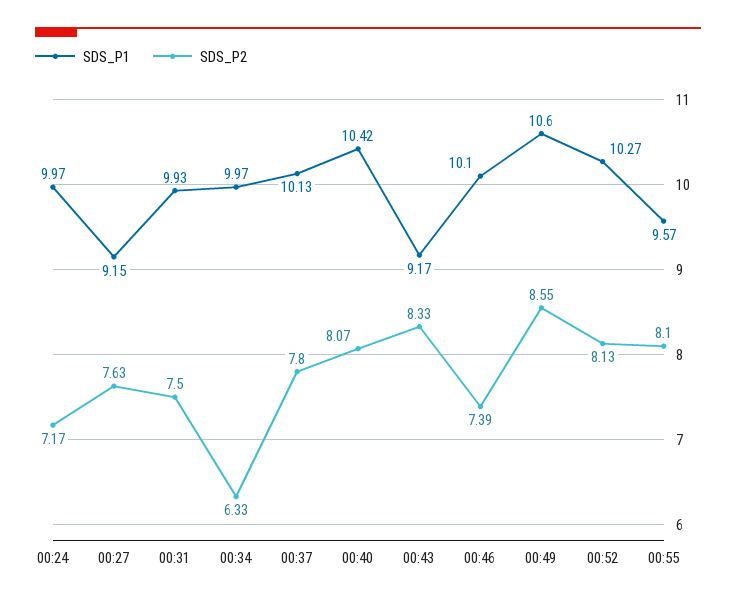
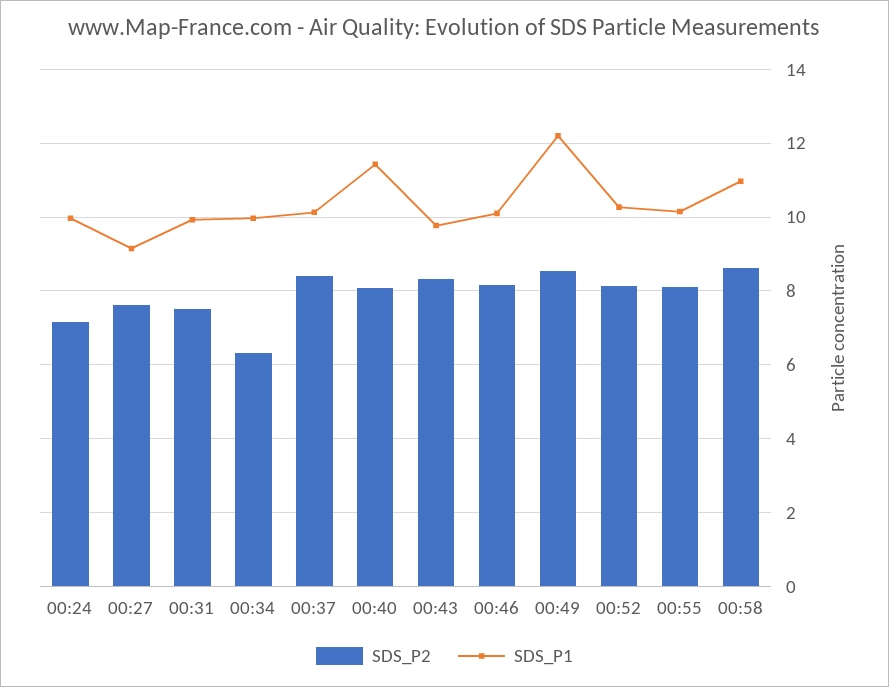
SDS_P2, 00:37: 7.8 -> 8.4
SDS_P1, 00:40: 10.42 -> 11.4
SDS_P1, 00:43: 9.17 -> 9.8
SDS_P2, 00:46: 7.39 -> 8.2
SDS_P1, 00:49: 10.6 -> 12.2
SDS_P1, 00:55: 9.57 -> 10.2
SDS_P2, 00:58: none -> 8.6
SDS_P1, 00:58: none -> 11

